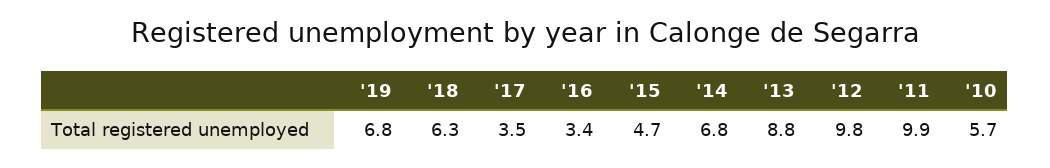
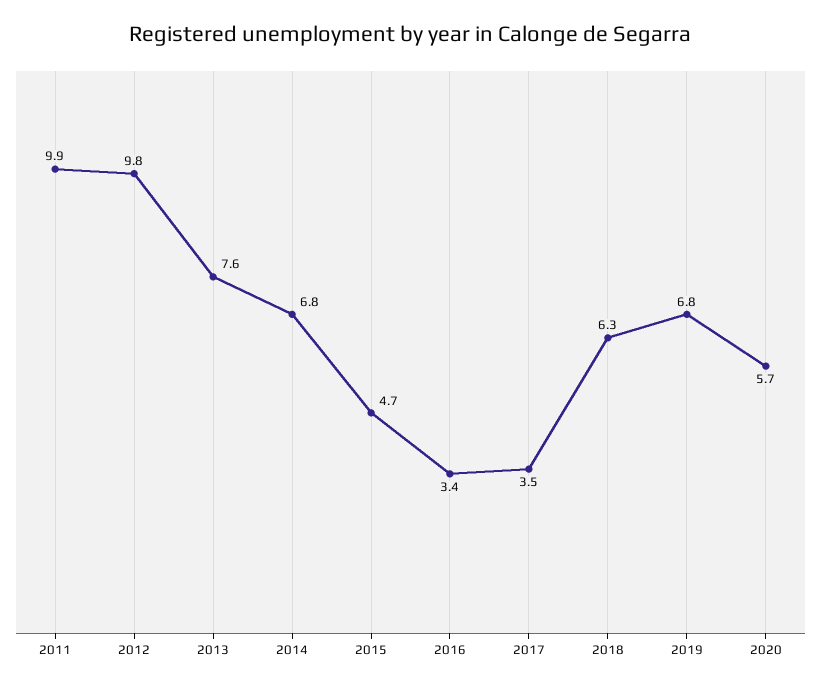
'13: 8.8 -> 7.6
'10: 5.7 -> none
2020: none -> 5.7

